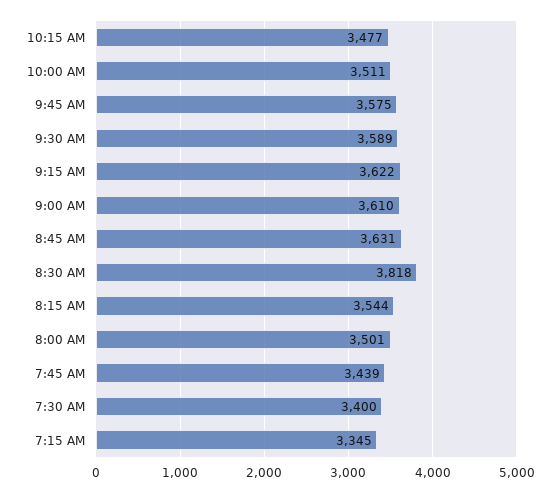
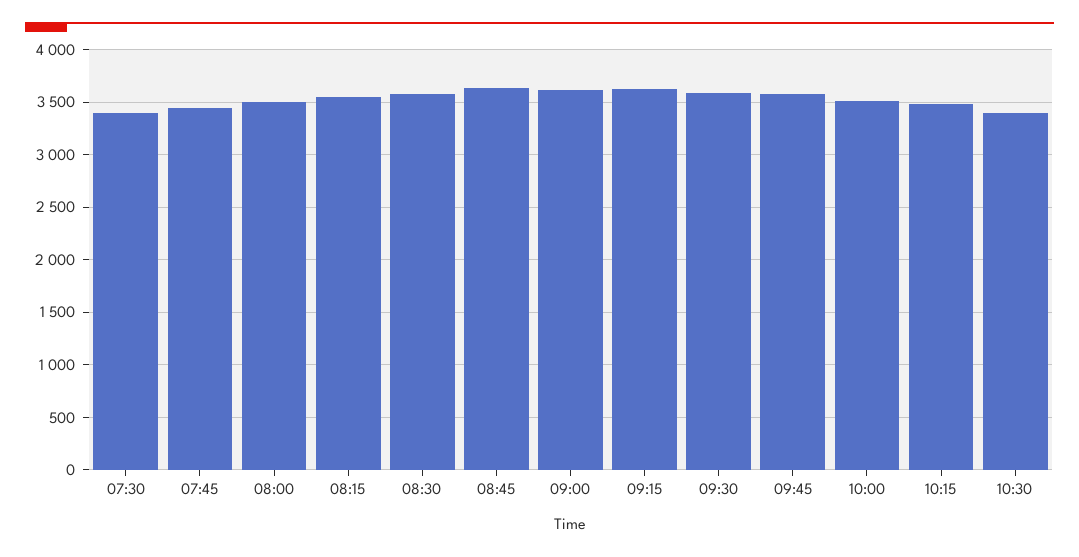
8:30 AM: 3818 -> 3600
7:15 AM: 3345 -> none
10:30: none -> 3400

